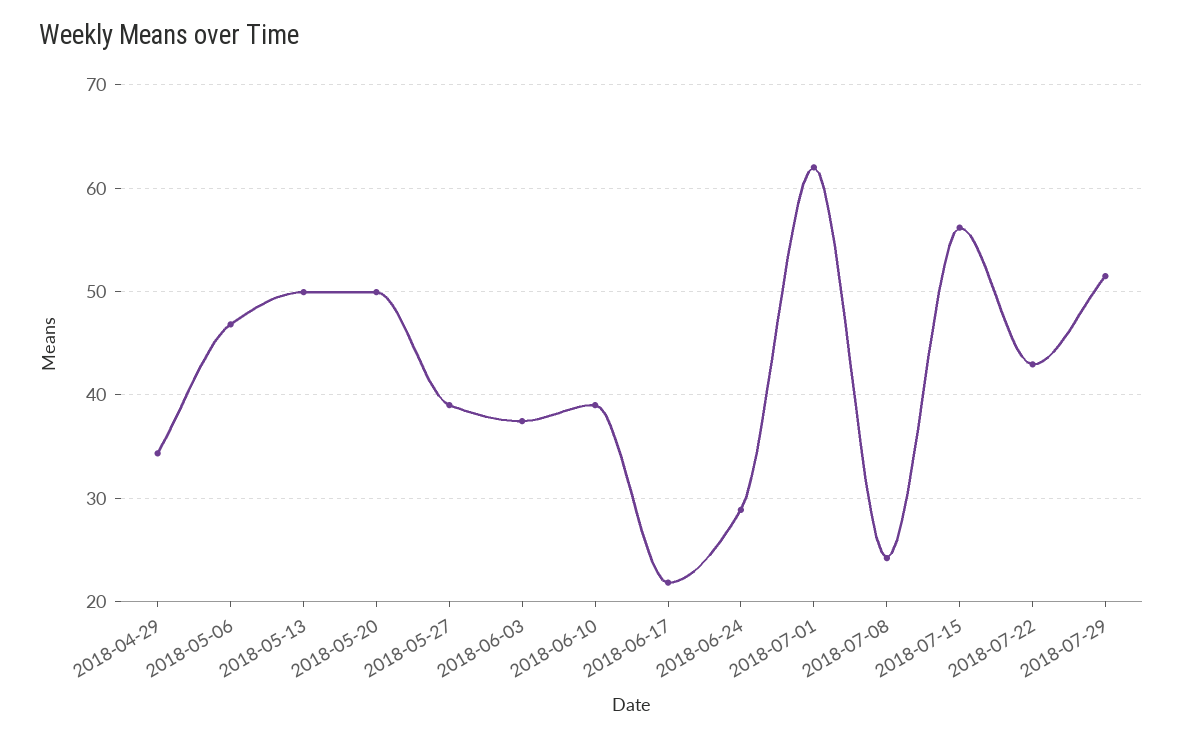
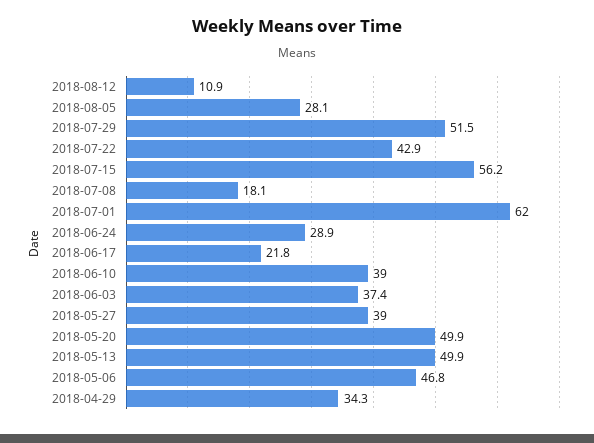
2018-07-08: 24 -> 18.1
2018-08-12: none -> 10.9
2018-08-05: none -> 28.1

